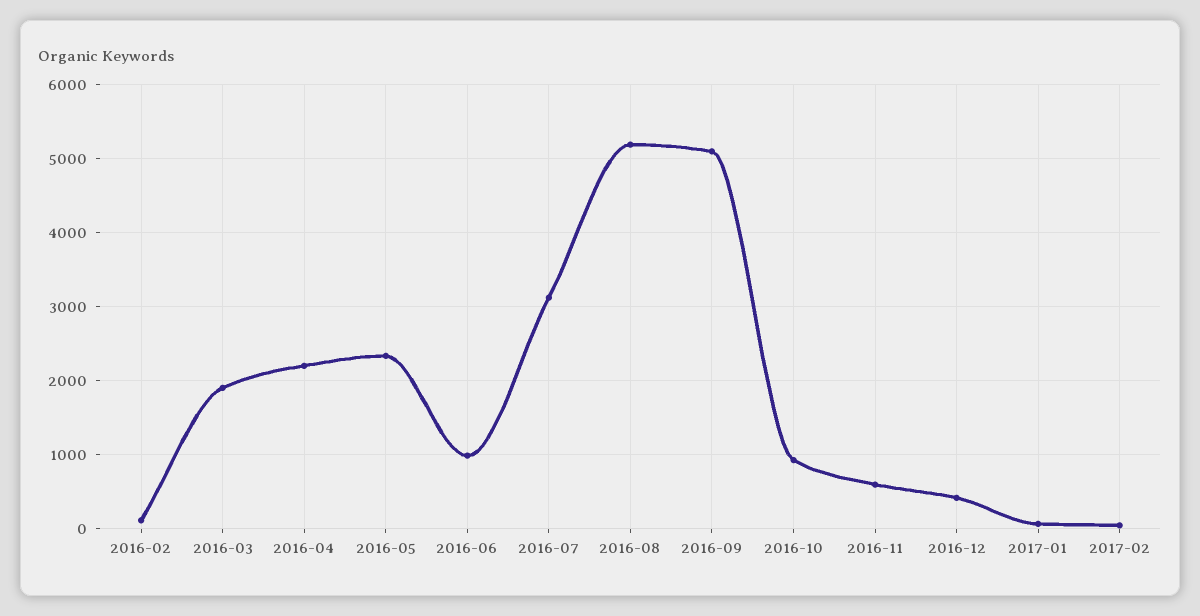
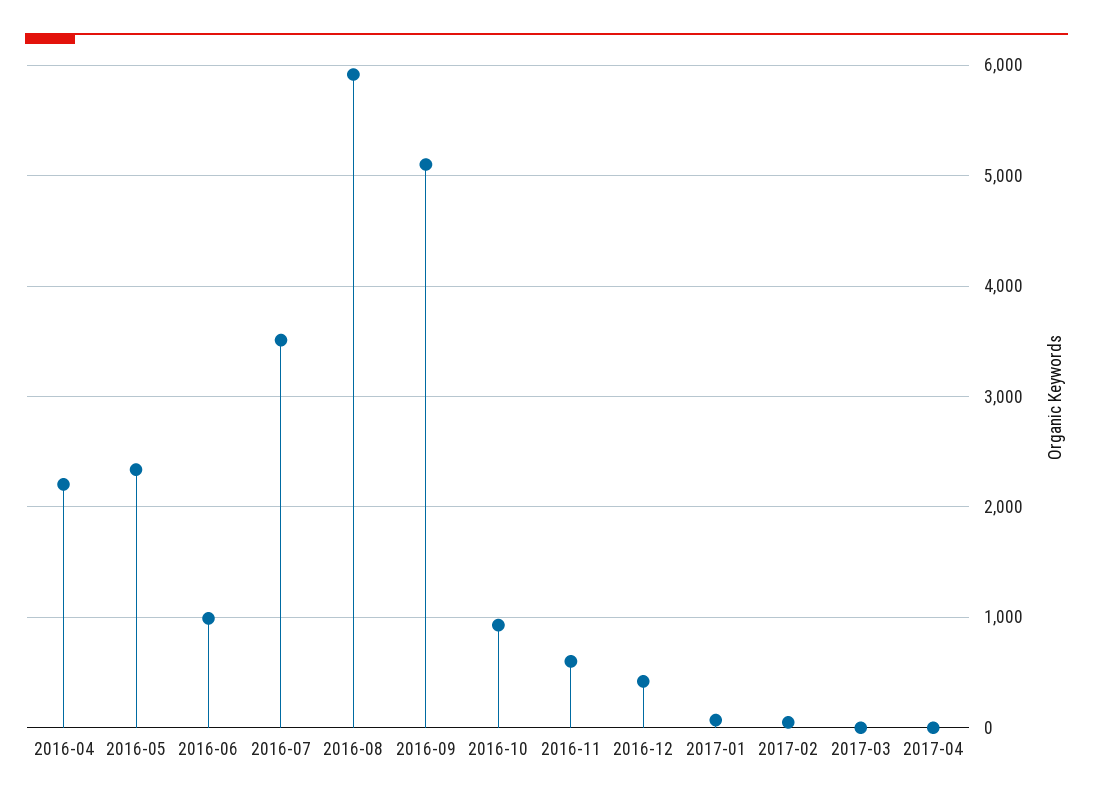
2016-02: 100 -> none
2016-03: 1900 -> none
2016-07: 3100 -> 3500
2016-08: 5200 -> 5900
2017-03: none -> 0
2017-04: none -> 0

